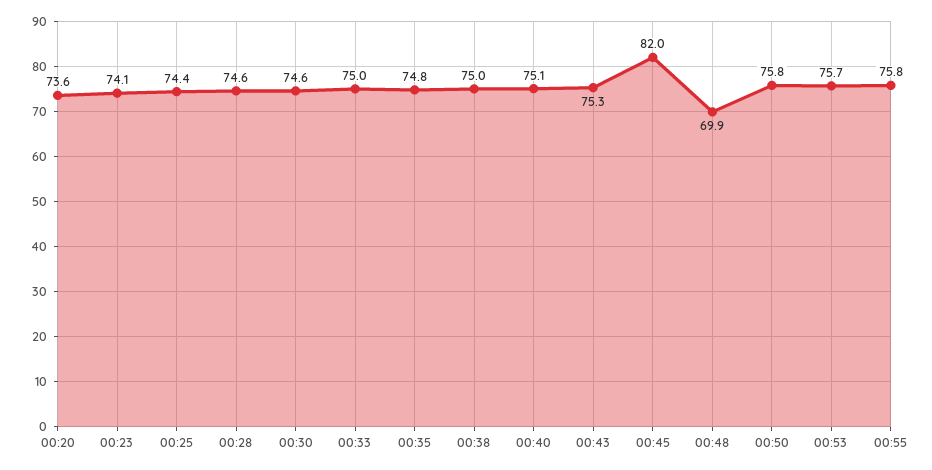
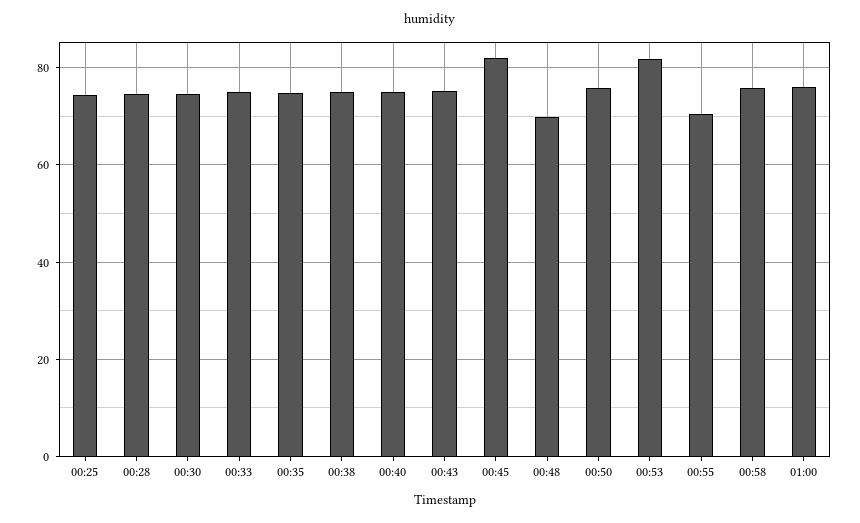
00:20: 73.6 -> none
00:23: 74.1 -> none
00:53: 75.7 -> 82
00:55: 75.8 -> 70
00:58: none -> 76
01:00: none -> 76

